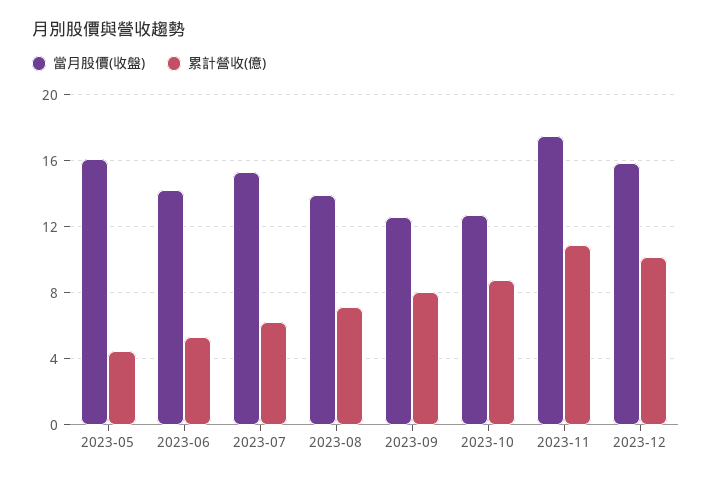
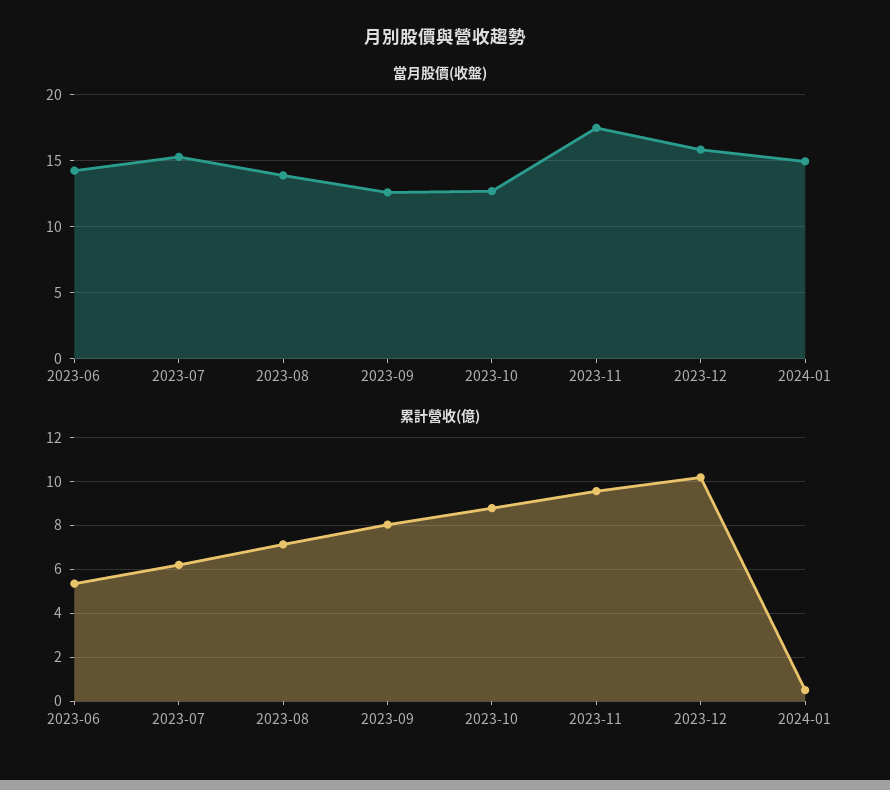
當月股價(收盤), 2023-05: 16 -> none
累計營收(億), 2023-05: 4.5 -> none
累計營收(億), 2023-11: 11 -> 9.5
當月股價(收盤), 2024-01: none -> 15
累計營收(億), 2024-01: none -> 0.5

